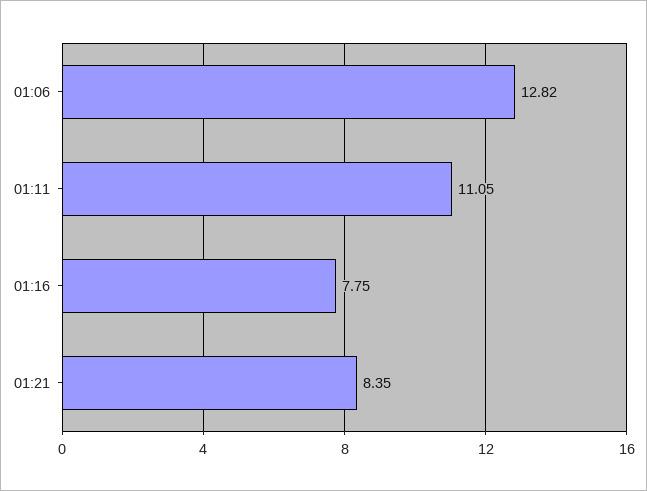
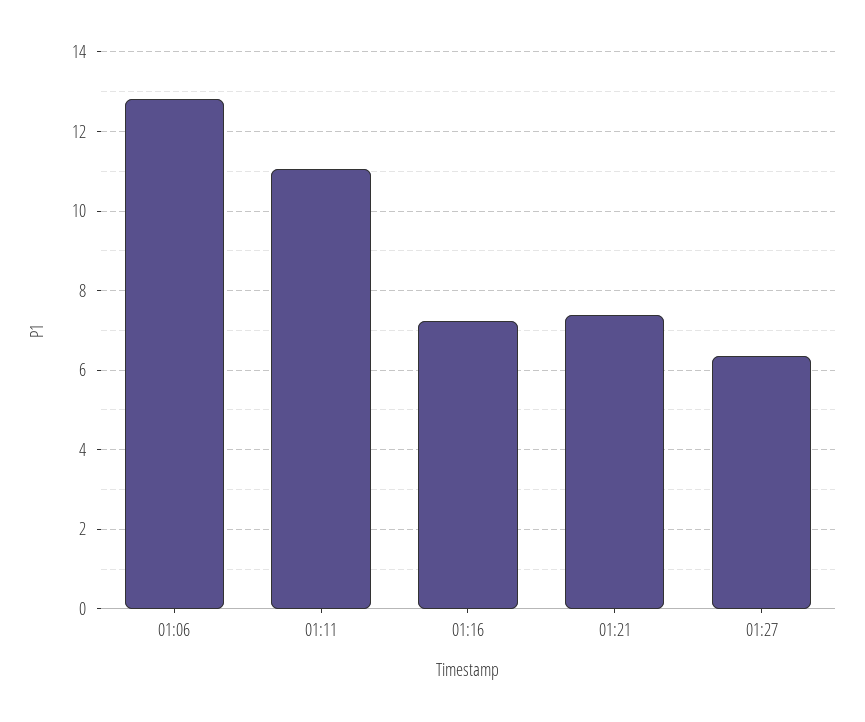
01:16: 7.75 -> 7.2
01:21: 8.35 -> 7.4
01:27: none -> 6.4

